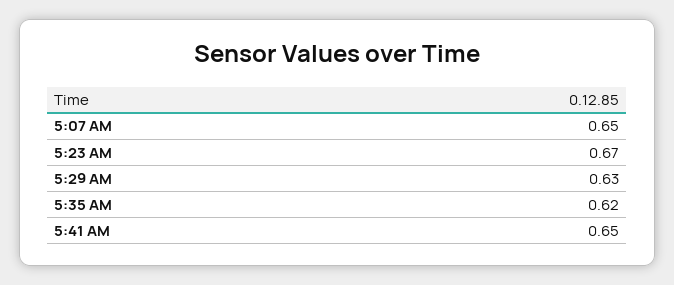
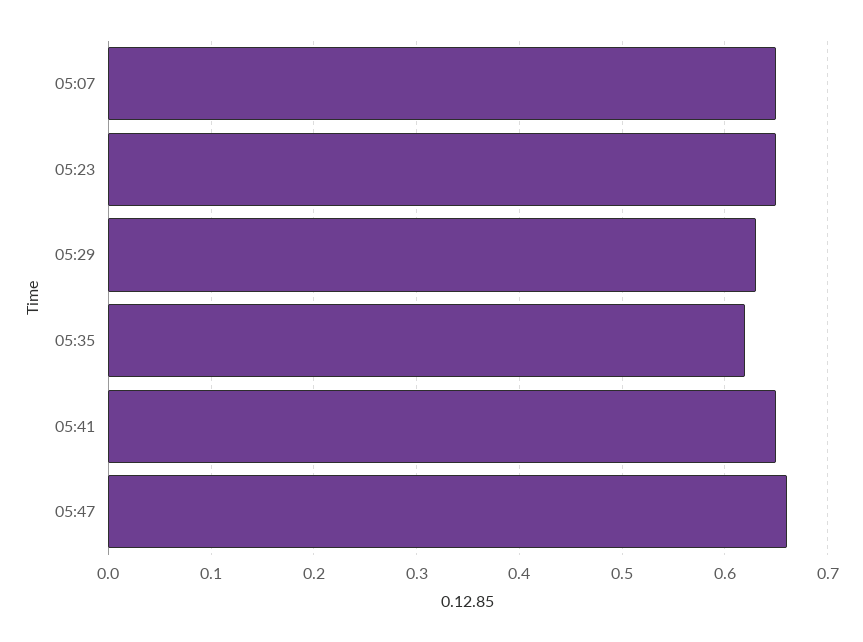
5:23 AM: 0.67 -> 0.65
05:47: none -> 0.66

